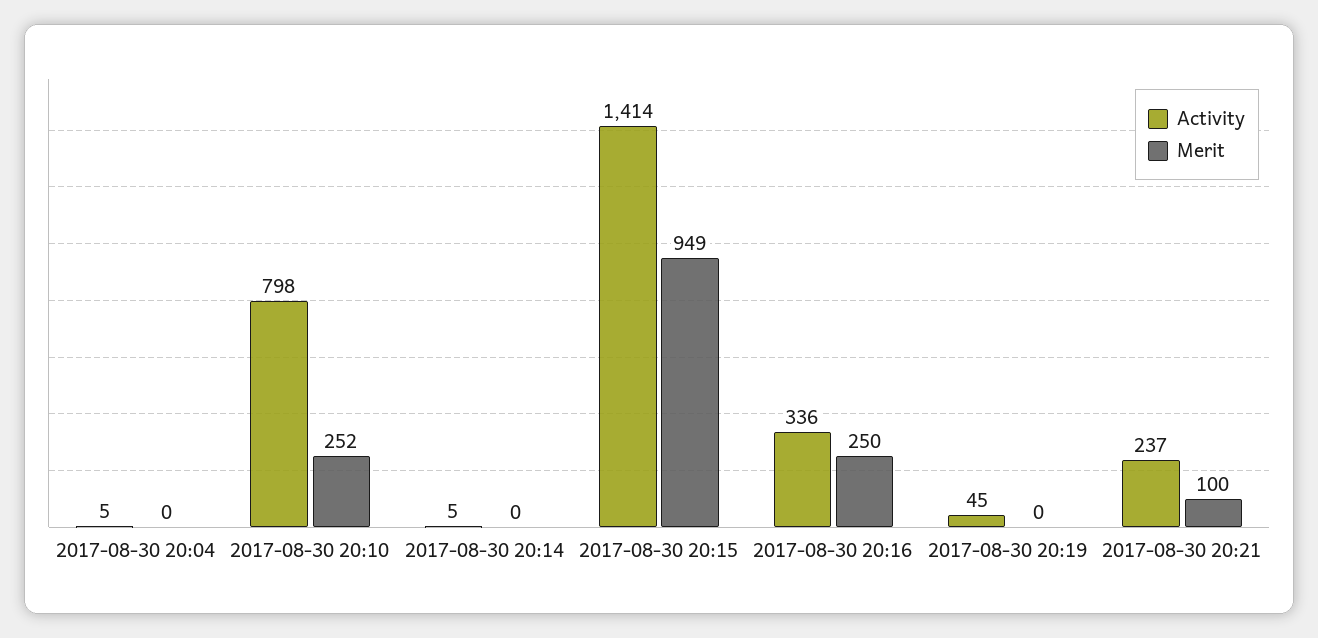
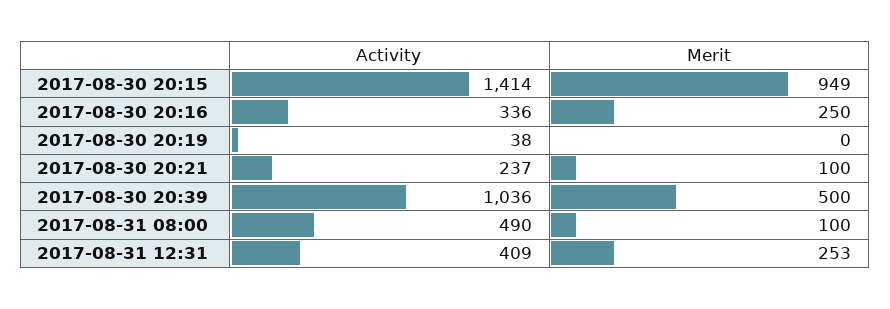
Activity, 2017-08-30 20:04: 5 -> none
Merit, 2017-08-30 20:04: 0 -> none
Activity, 2017-08-30 20:10: 798 -> none
Merit, 2017-08-30 20:10: 252 -> none
Activity, 2017-08-30 20:14: 5 -> none
Merit, 2017-08-30 20:14: 0 -> none
Activity, 2017-08-30 20:19: 45 -> 38
Activity, 2017-08-30 20:39: none -> 1036
Merit, 2017-08-30 20:39: none -> 500
Activity, 2017-08-31 08:00: none -> 490
Merit, 2017-08-31 08:00: none -> 100
Activity, 2017-08-31 12:31: none -> 409
Merit, 2017-08-31 12:31: none -> 253

